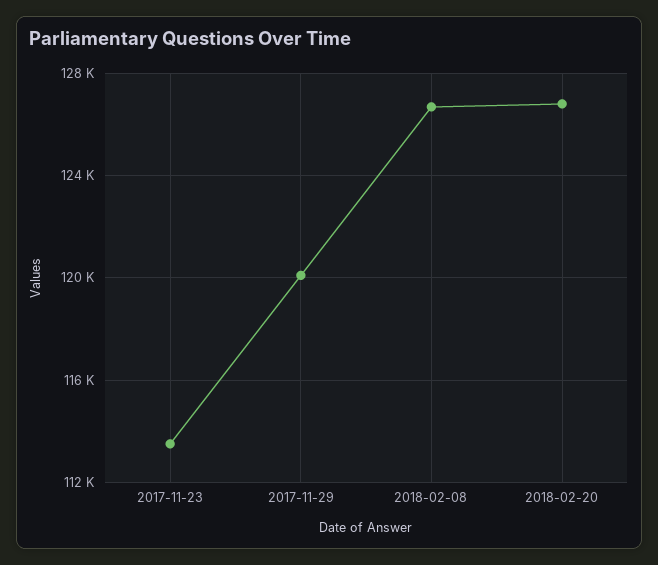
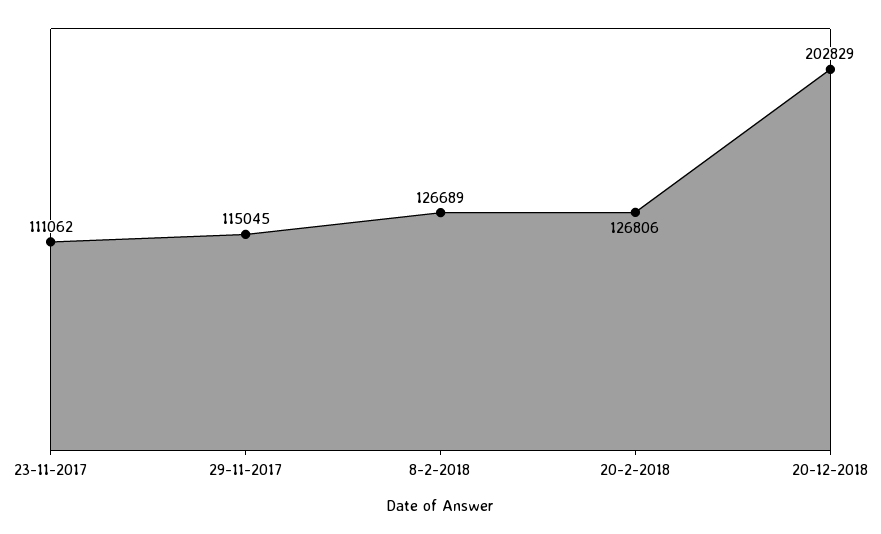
2017-11-23: 113500 -> 111062
2017-11-29: 120000 -> 115045
20-12-2018: none -> 202829

